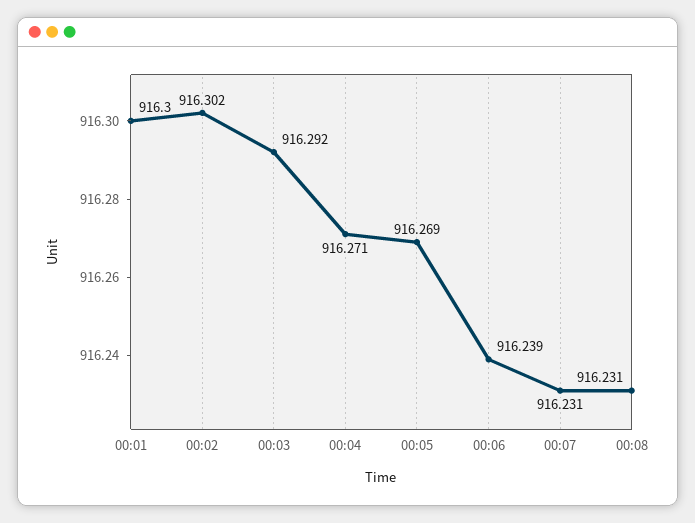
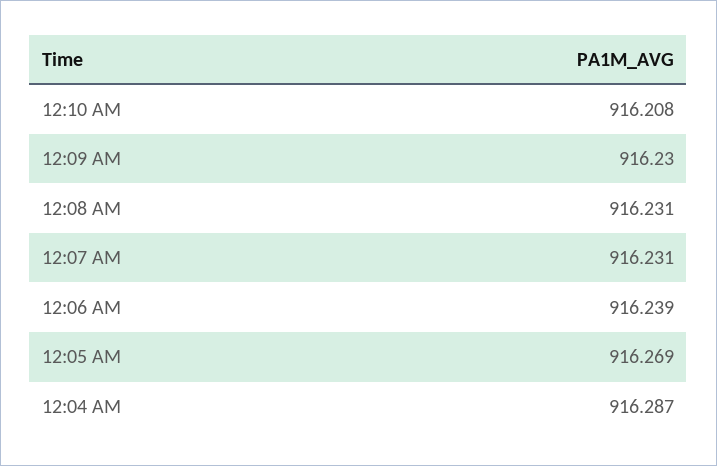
00:01: 916.3 -> none
00:02: 916.302 -> none
00:03: 916.292 -> none
00:04: 916.271 -> 916.287
12:10 AM: none -> 916.208
12:09 AM: none -> 916.23

